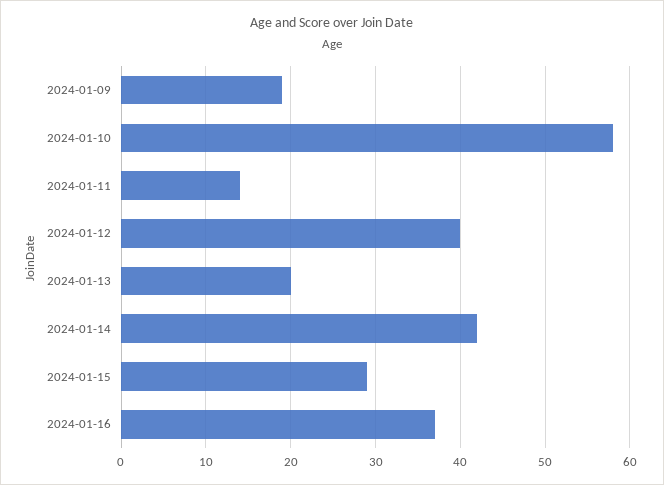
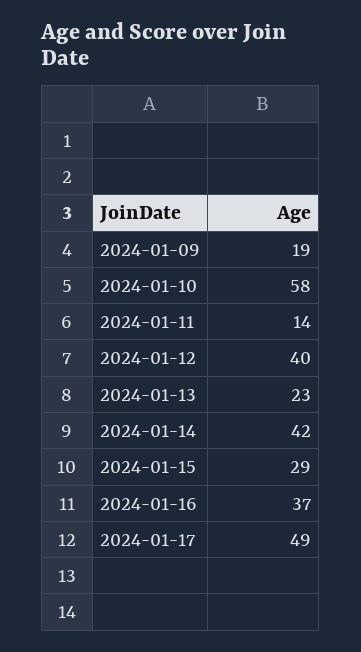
2024-01-13: 20 -> 23
2024-01-17: none -> 49

